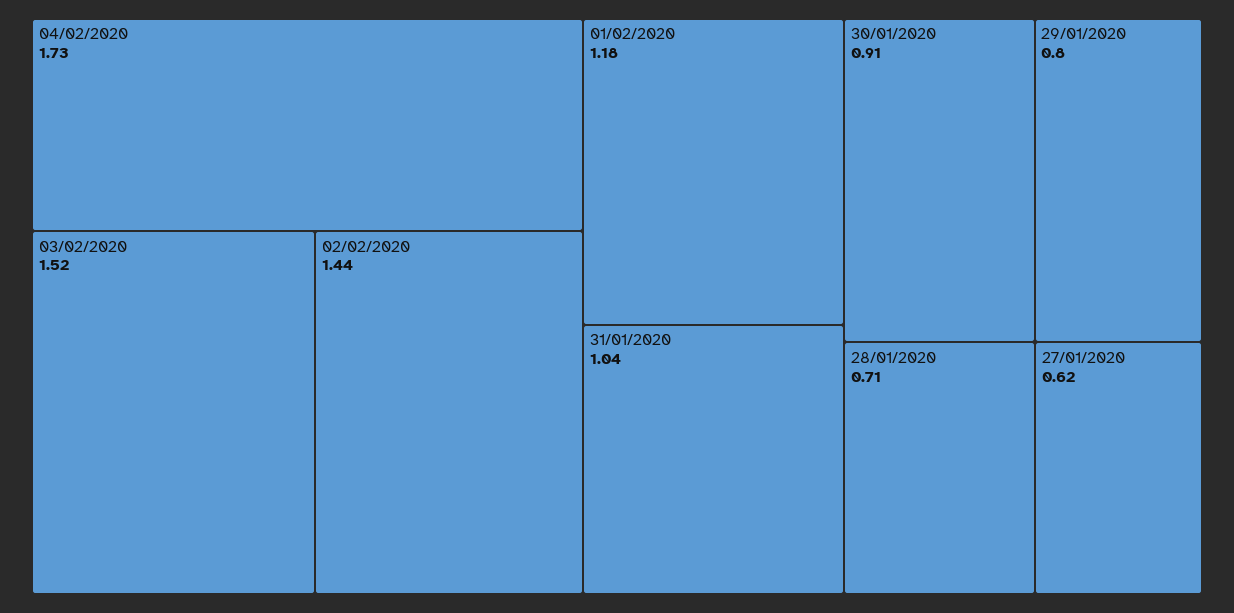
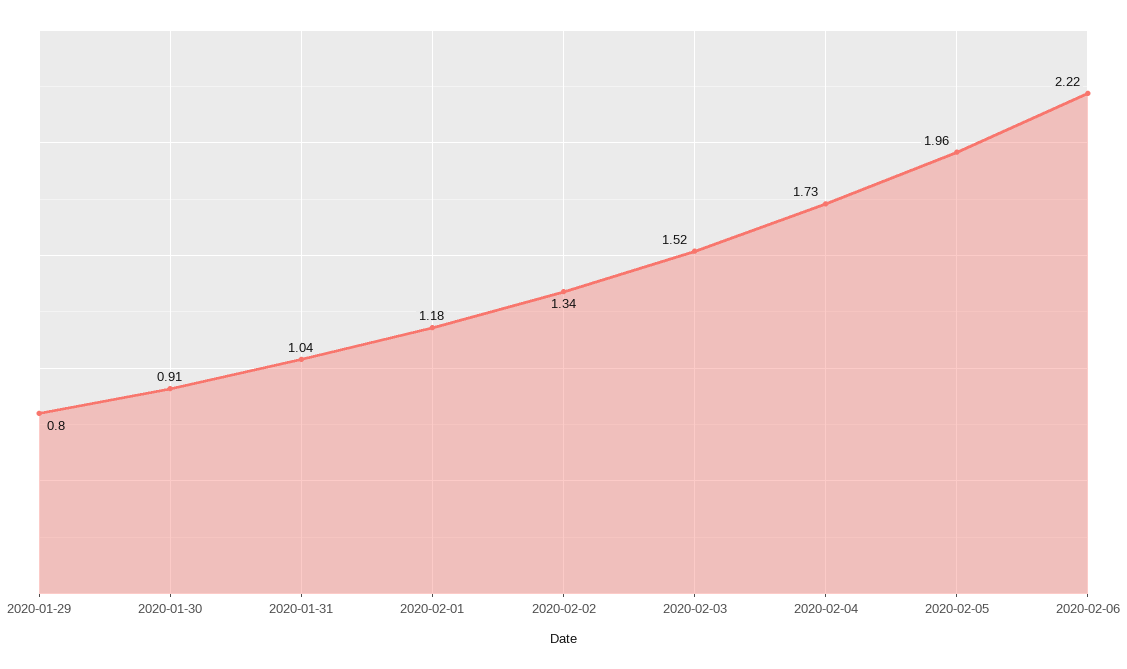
02/02/2020: 1.44 -> 1.34
28/01/2020: 0.71 -> none
27/01/2020: 0.62 -> none
2020-02-05: none -> 1.96
2020-02-06: none -> 2.22

